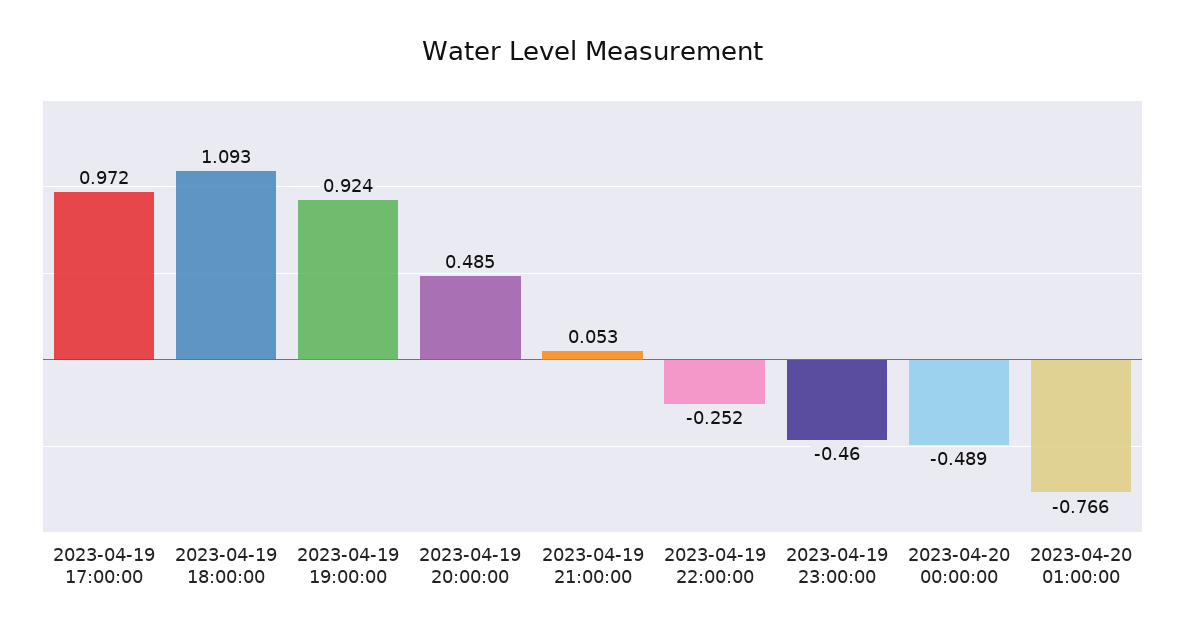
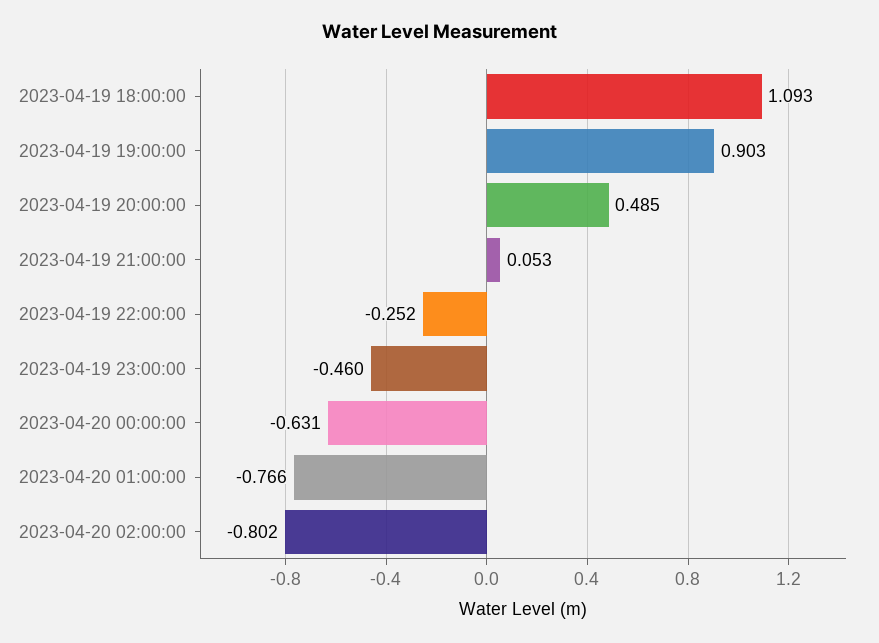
2023-04-19 17:00:00: 0.972 -> none
2023-04-19 19:00:00: 0.924 -> 0.903
2023-04-20 00:00:00: -0.489 -> -0.631
2023-04-20 02:00:00: none -> -0.802

